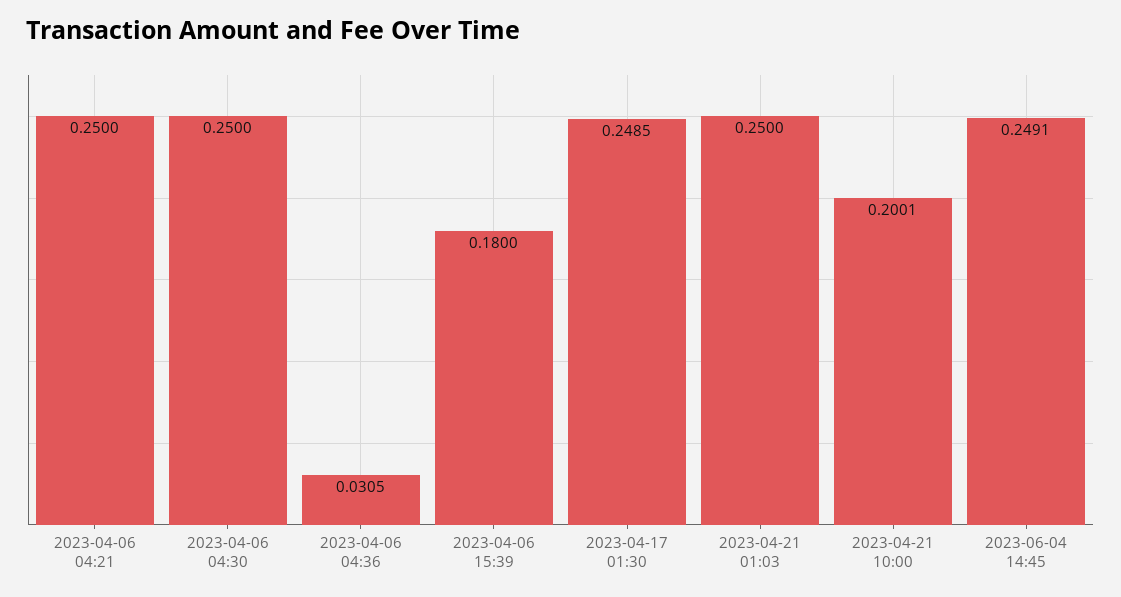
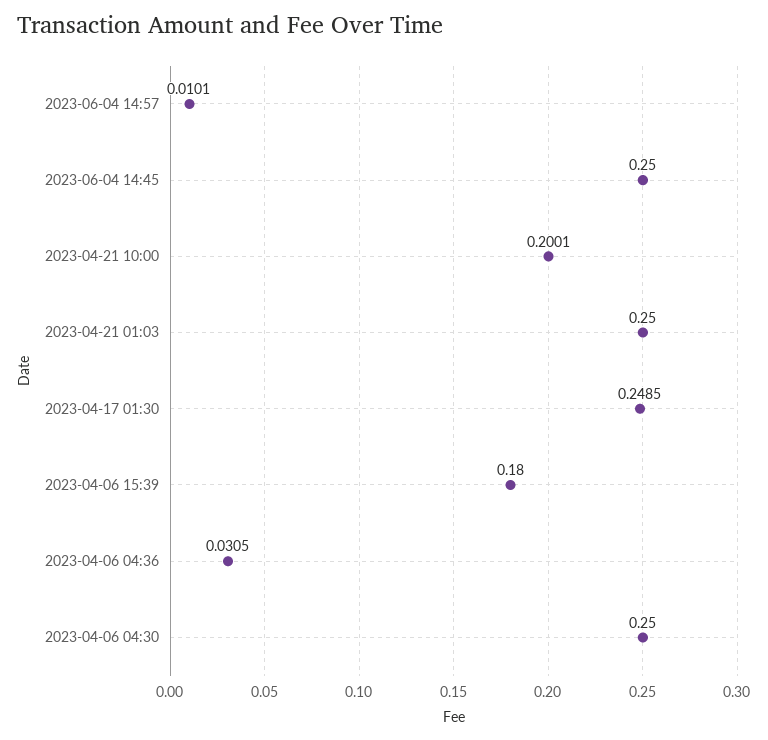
2023-04-06 04:21: 0.25 -> none
2023-06-04 14:45: 0.2491 -> 0.25
2023-06-04 14:57: none -> 0.0101

